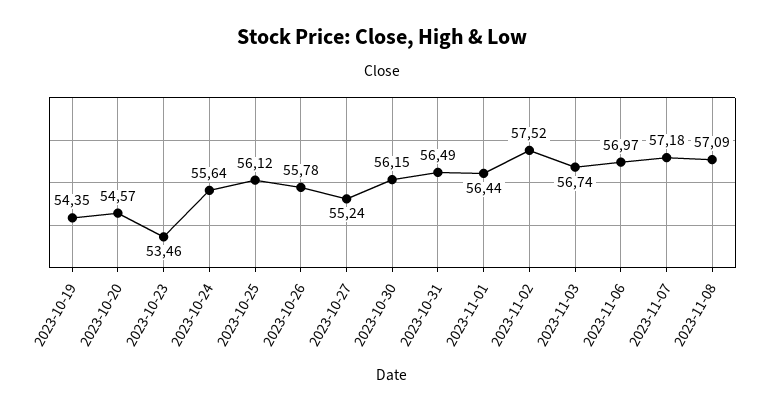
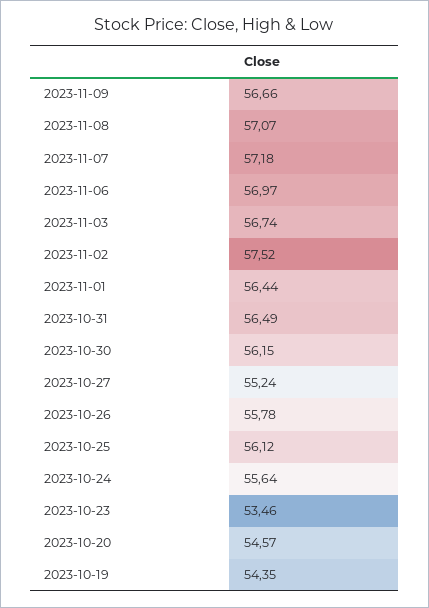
2023-11-08: 57.09 -> 57.07
2023-11-09: none -> 56.66

